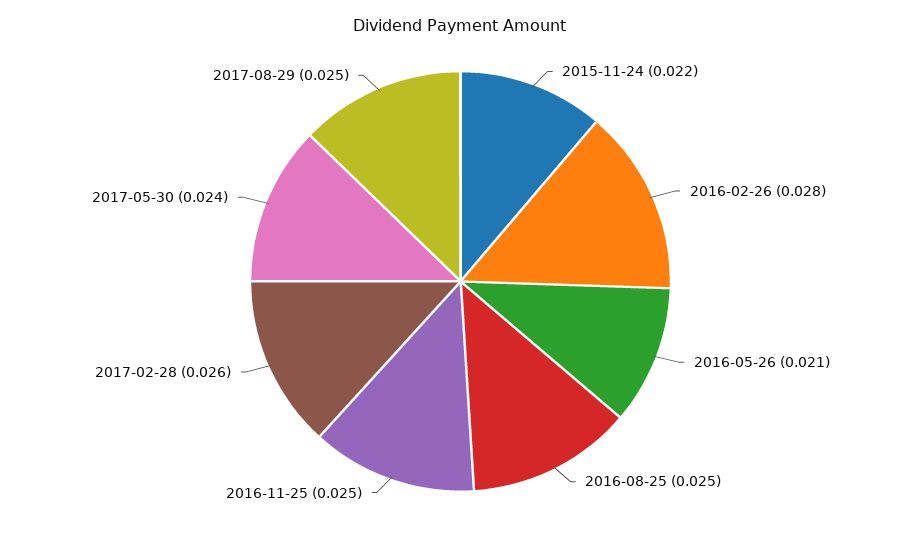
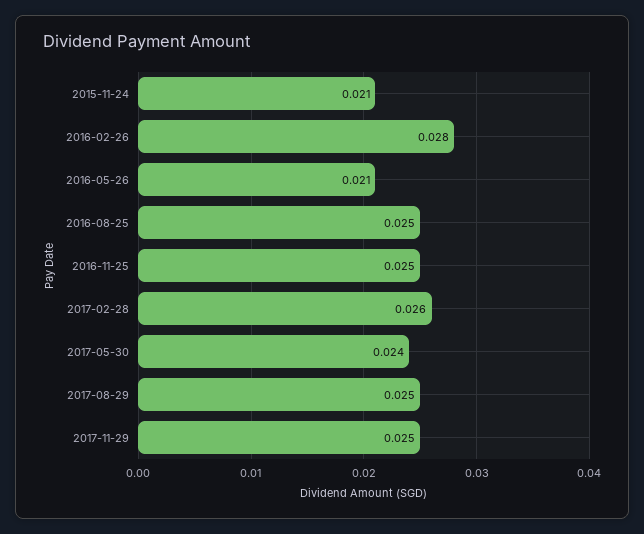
2015-11-24: 0.022 -> 0.021
2017-11-29: none -> 0.025

